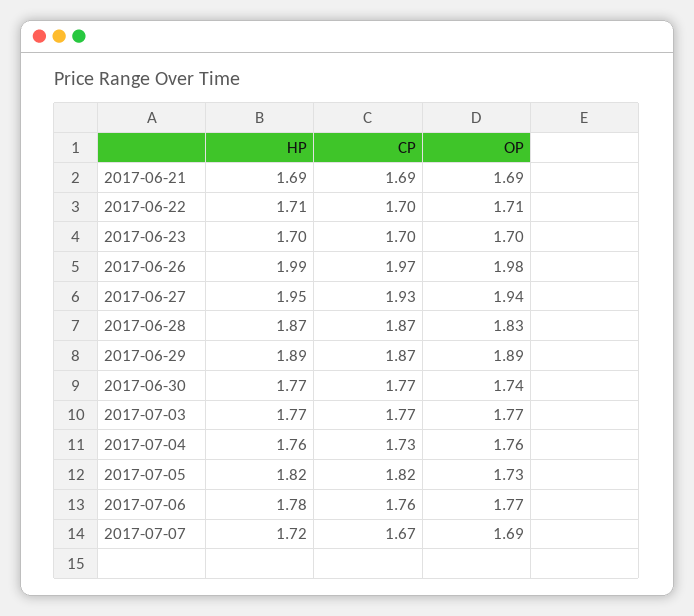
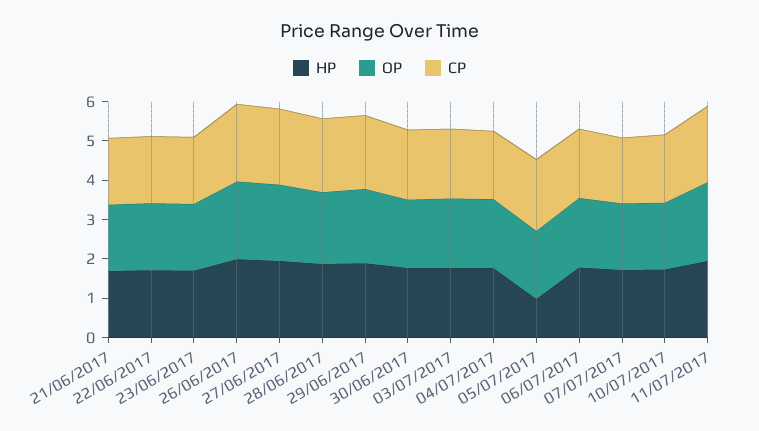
HP, 2017-07-05: 1.82 -> 1
HP, 10/07/2017: none -> 1.75
OP, 10/07/2017: none -> 1.75
CP, 10/07/2017: none -> 1.75
HP, 11/07/2017: none -> 2
OP, 11/07/2017: none -> 2
CP, 11/07/2017: none -> 2

